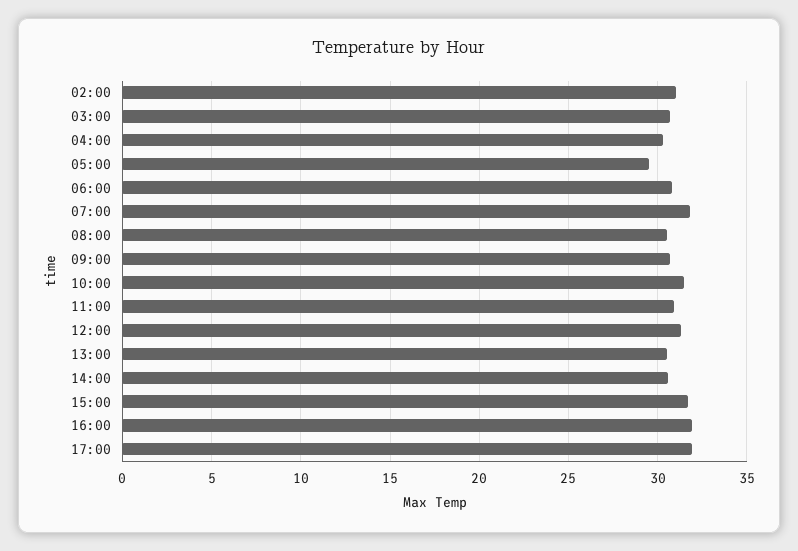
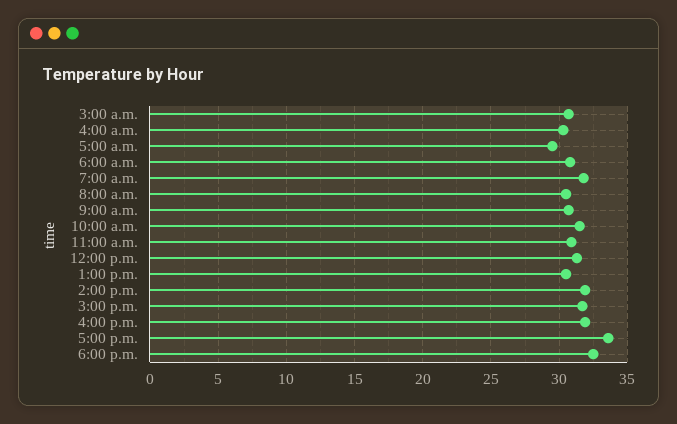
02:00: 31 -> none
14:00: 30.5 -> 32
17:00: 32 -> 33.5
6:00 p.m.: none -> 32.5

